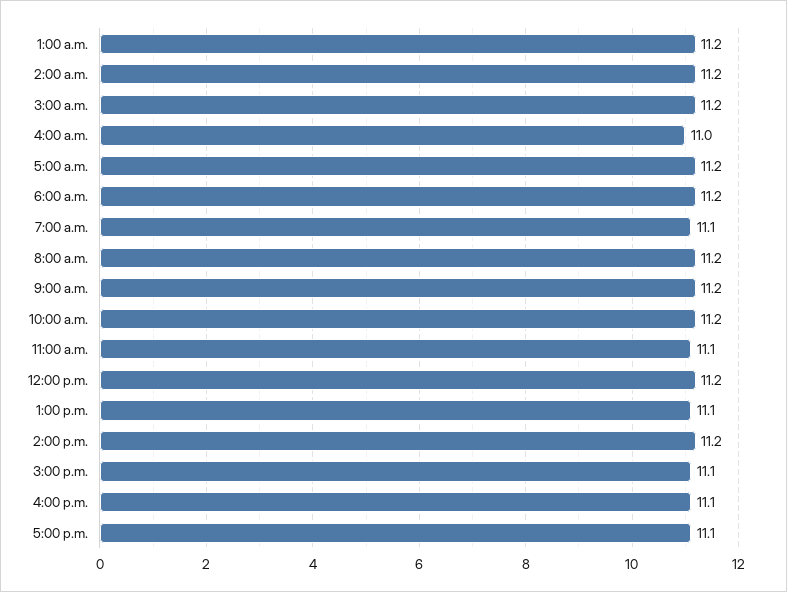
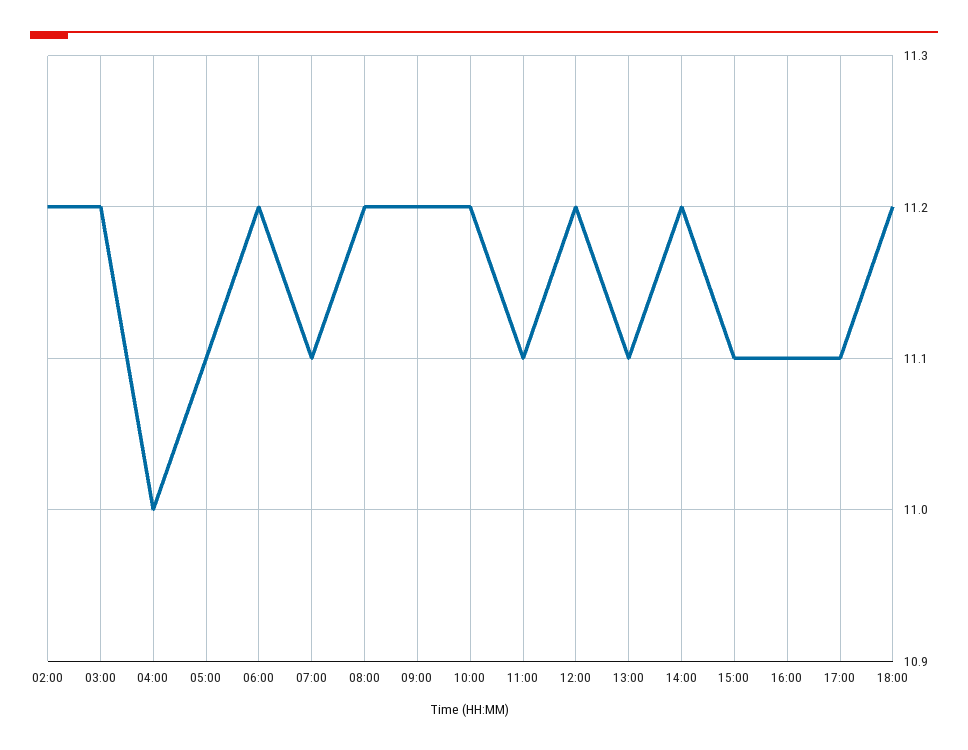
1:00 a.m.: 11.2 -> none
5:00 a.m.: 11.2 -> 11.1
18:00: none -> 11.2

